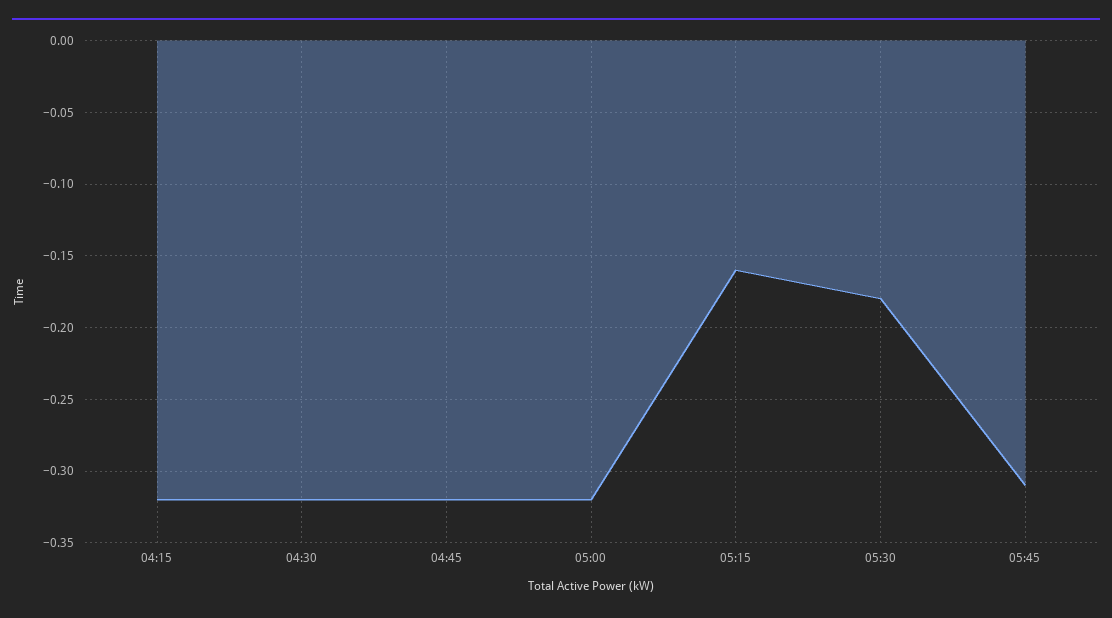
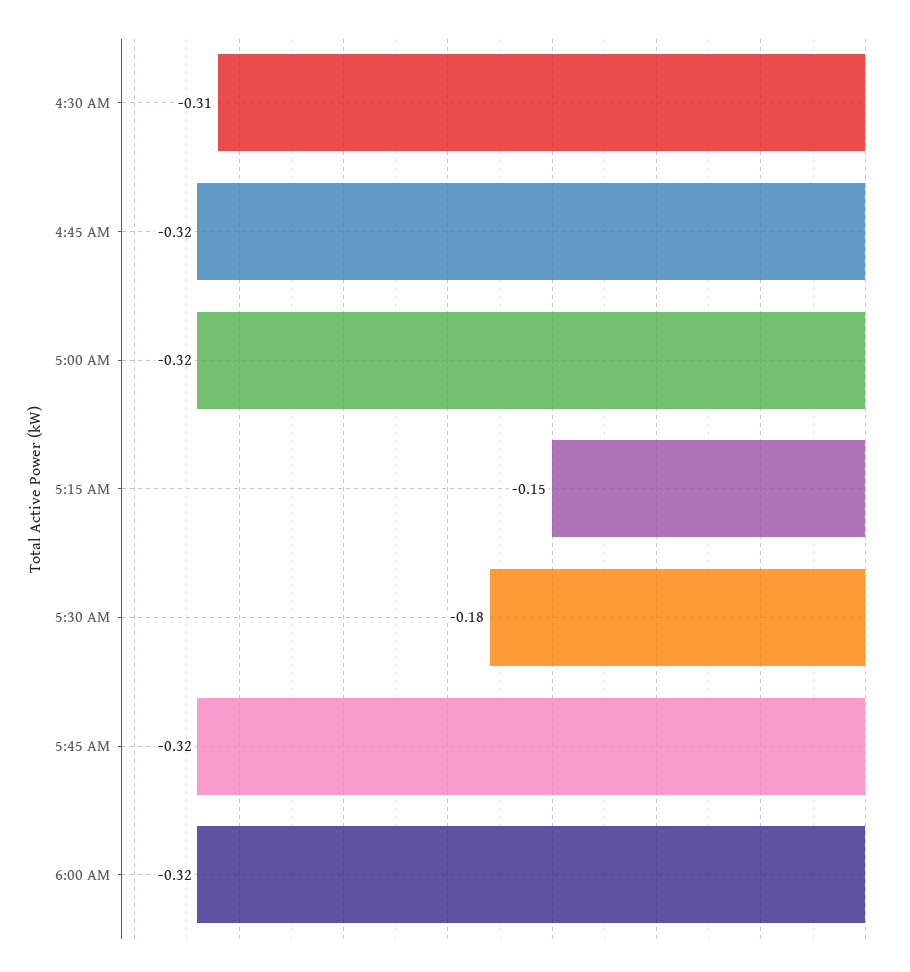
04:15: -0.32 -> none
04:30: -0.32 -> -0.31
05:15: -0.16 -> -0.15
05:45: -0.31 -> -0.32
6:00 AM: none -> -0.32

